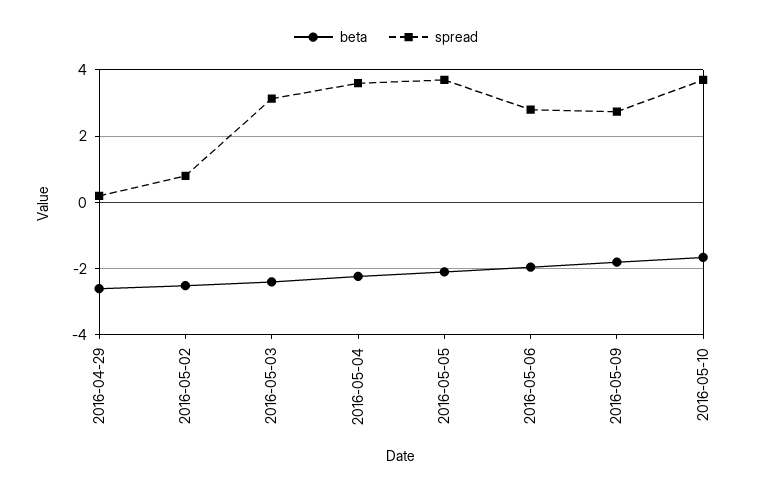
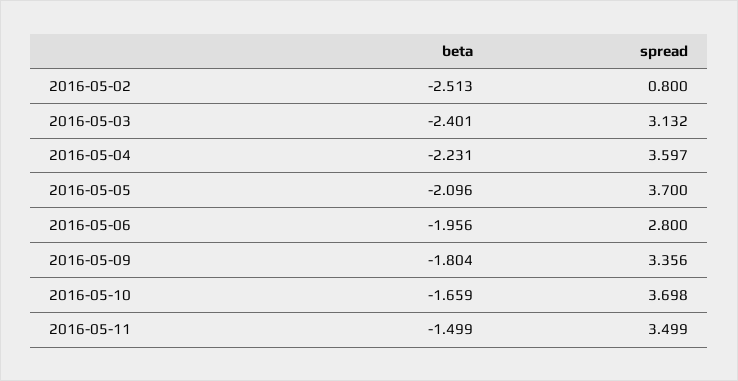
beta, 2016-04-29: -2.6 -> none
spread, 2016-04-29: 0.2 -> none
spread, 2016-05-09: 2.8 -> 3.356
beta, 2016-05-11: none -> -1.499
spread, 2016-05-11: none -> 3.499

